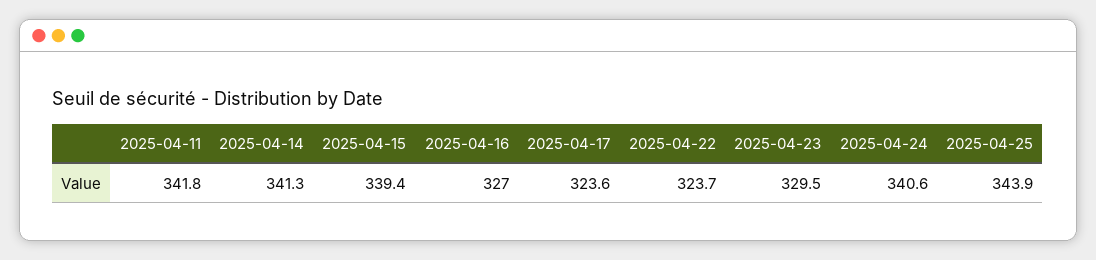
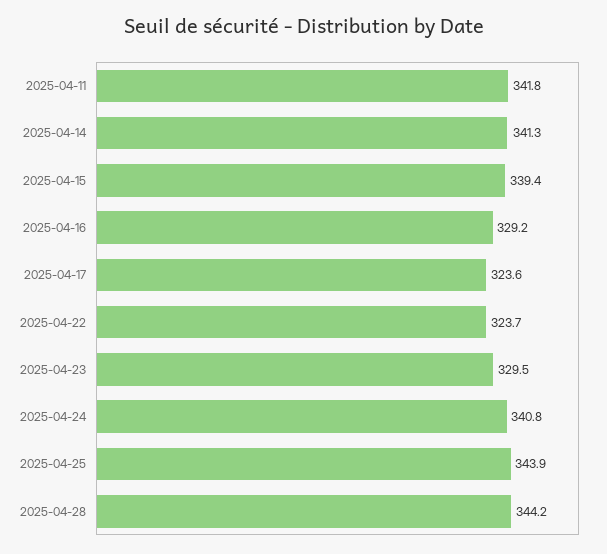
2025-04-16: 327 -> 329.2
2025-04-24: 340.6 -> 340.8
2025-04-28: none -> 344.2

